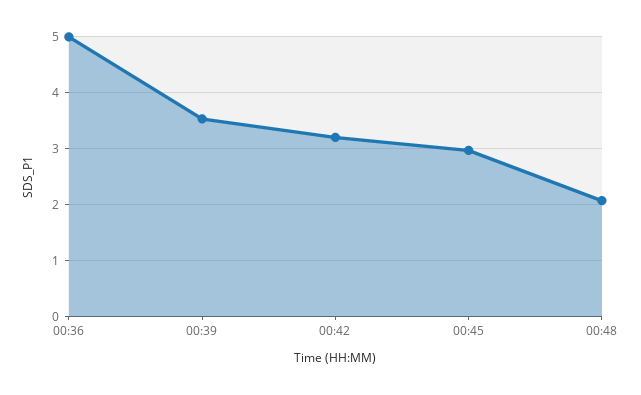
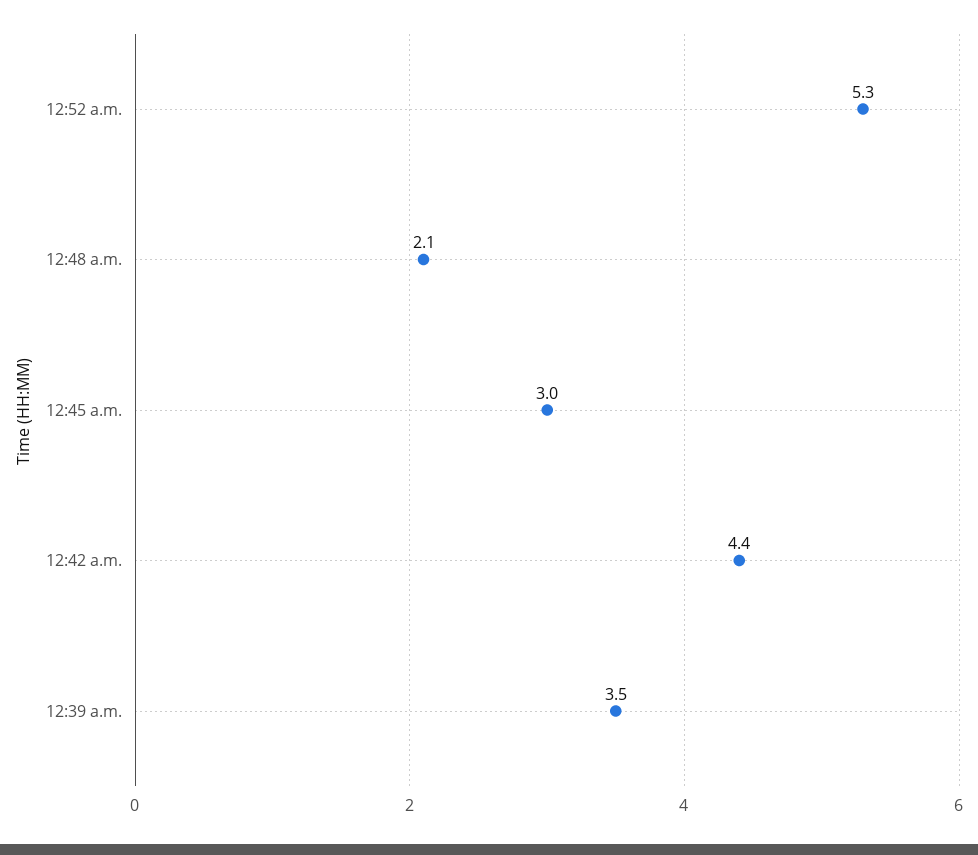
00:36: 5 -> none
00:42: 3.2 -> 4.4
12:52 a.m.: none -> 5.3

